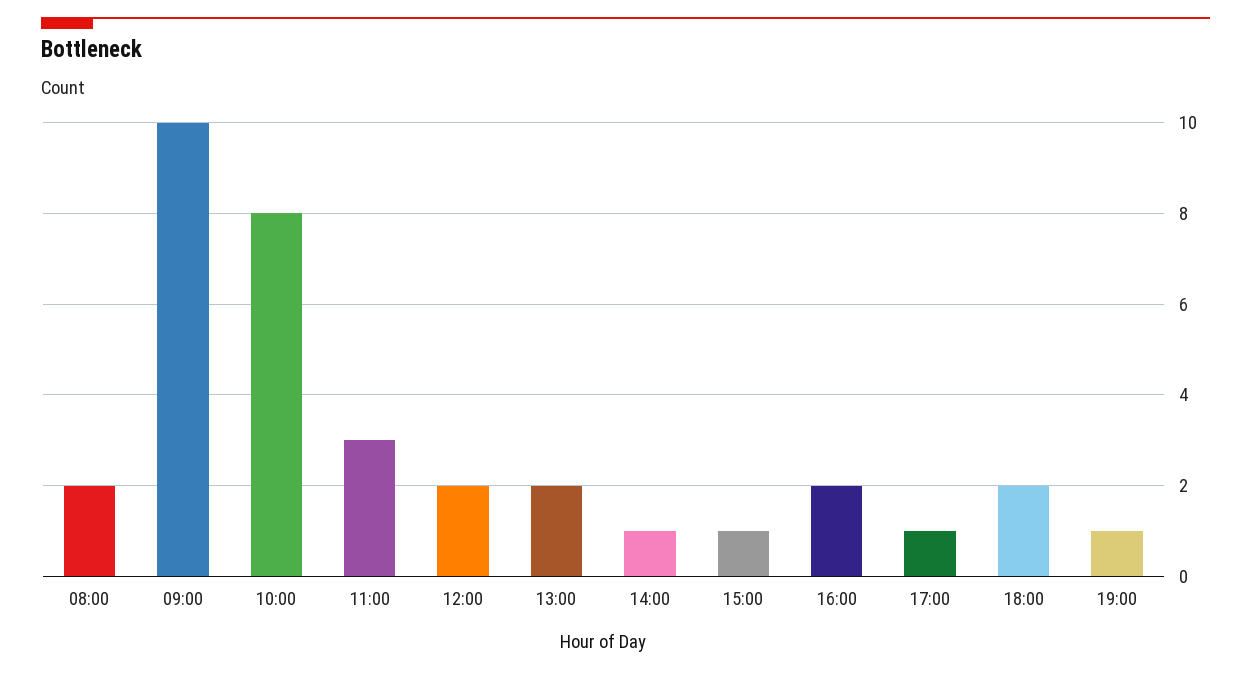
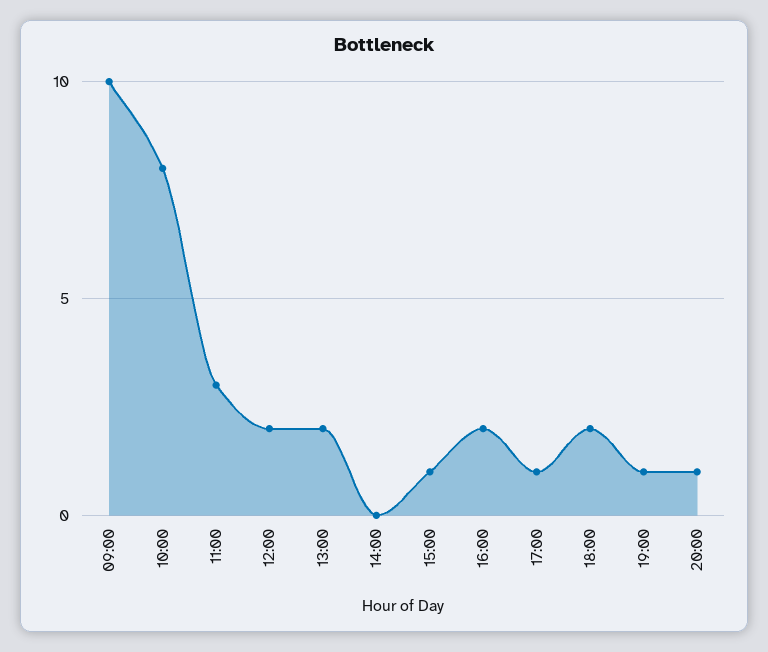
08:00: 2 -> none
14:00: 1 -> 0
20:00: none -> 1

